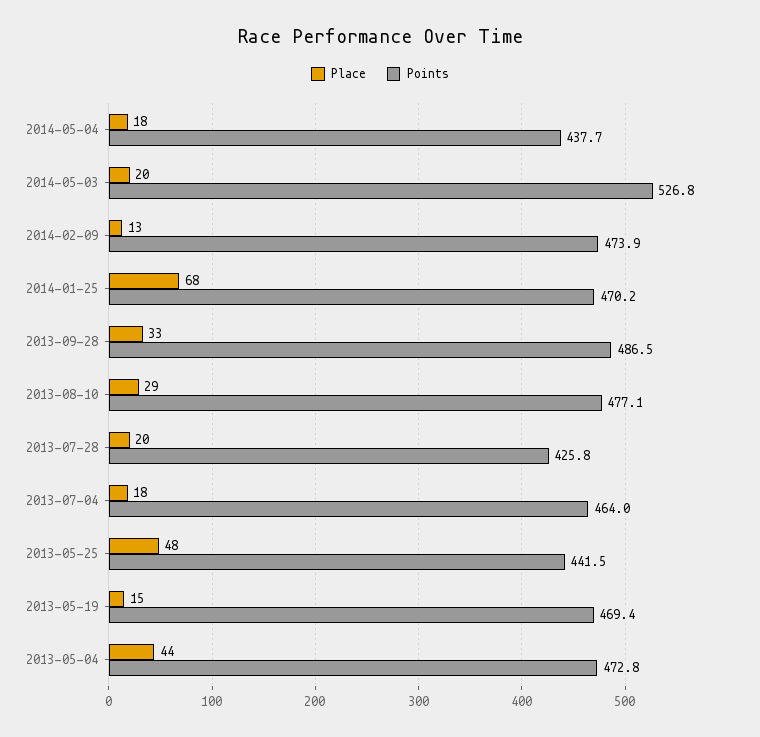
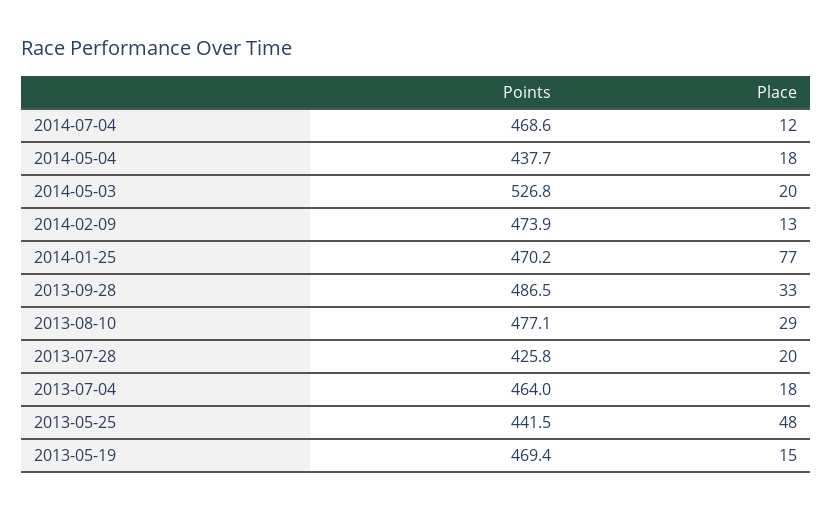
Place, 2014-01-25: 68 -> 77
Place, 2013-05-04: 44 -> none
Points, 2013-05-04: 472.8 -> none
Points, 2014-07-04: none -> 468.6
Place, 2014-07-04: none -> 12

